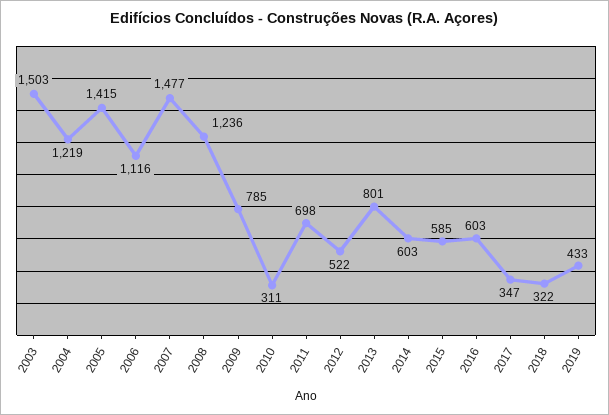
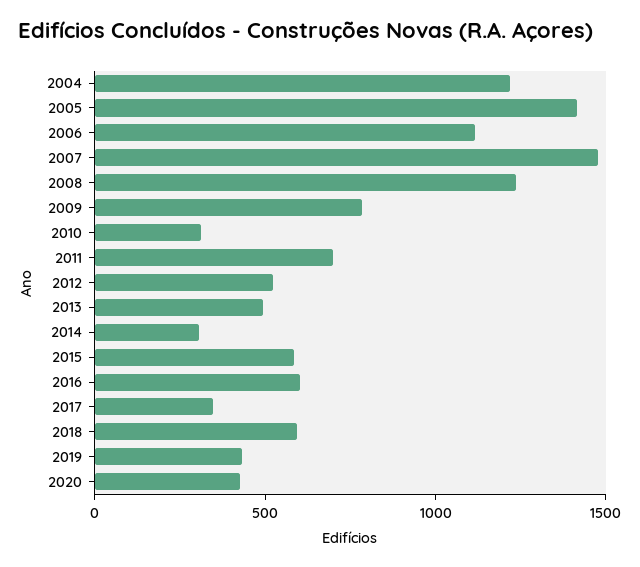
2003: 1503 -> none
2013: 801 -> 500
2014: 603 -> 300
2018: 322 -> 600
2020: none -> 400

